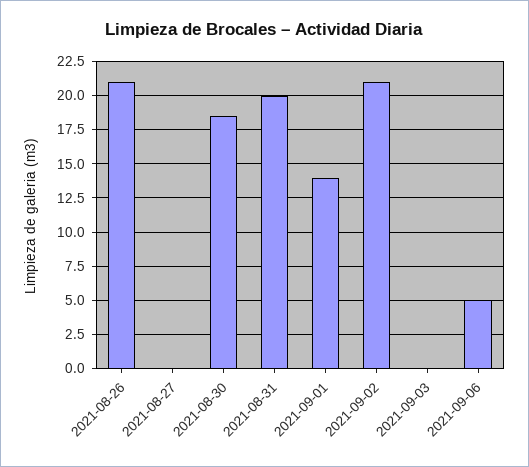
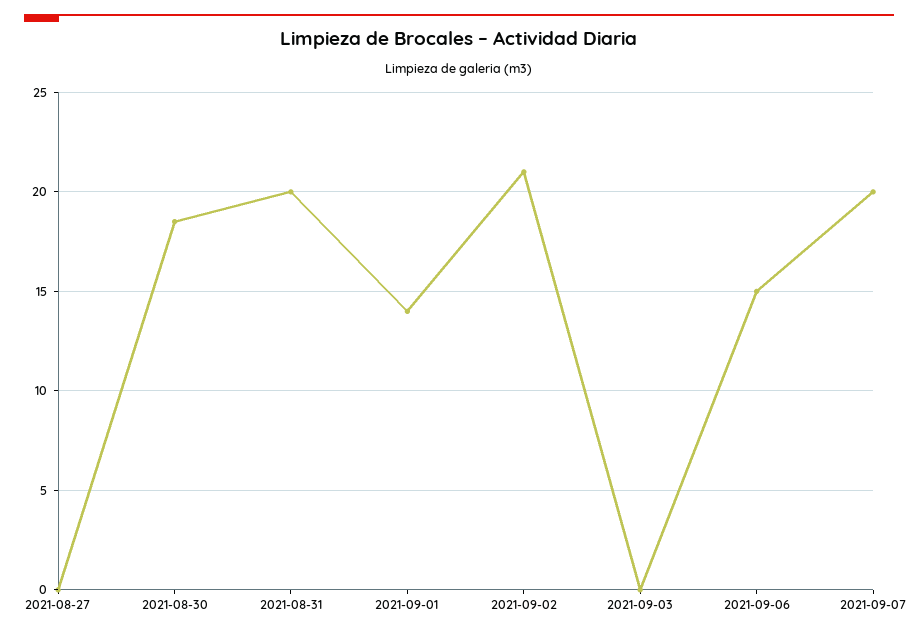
2021-08-26: 21 -> none
2021-09-06: 5 -> 15
2021-09-07: none -> 20

